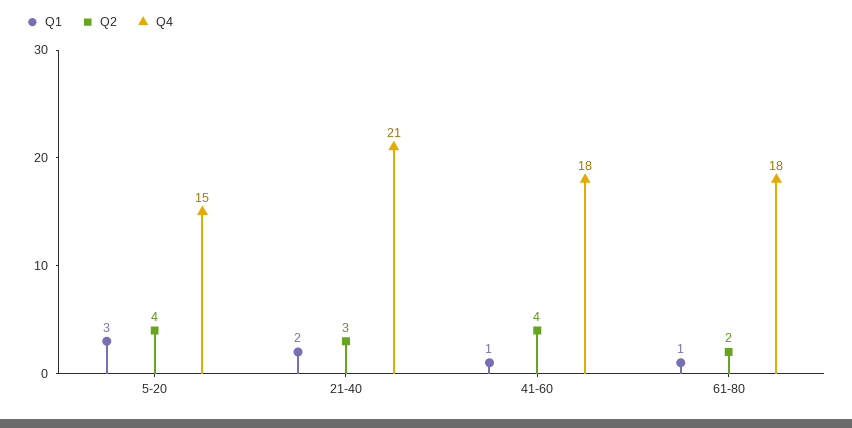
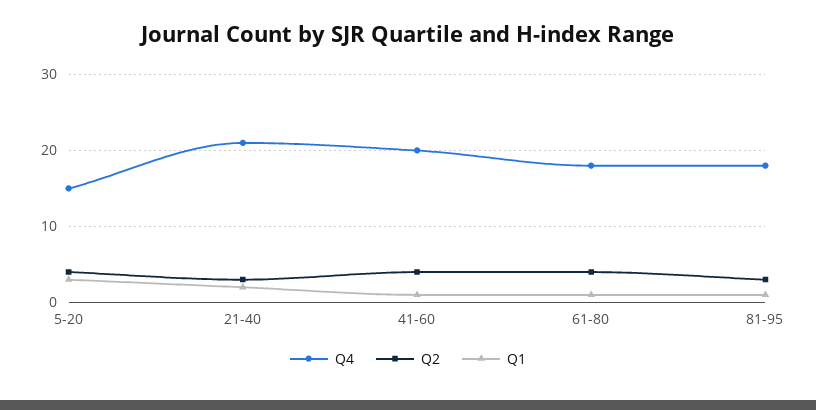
Q4, 41-60: 18 -> 20
Q2, 61-80: 2 -> 4
Q4, 81-95: none -> 18
Q2, 81-95: none -> 3
Q1, 81-95: none -> 1

